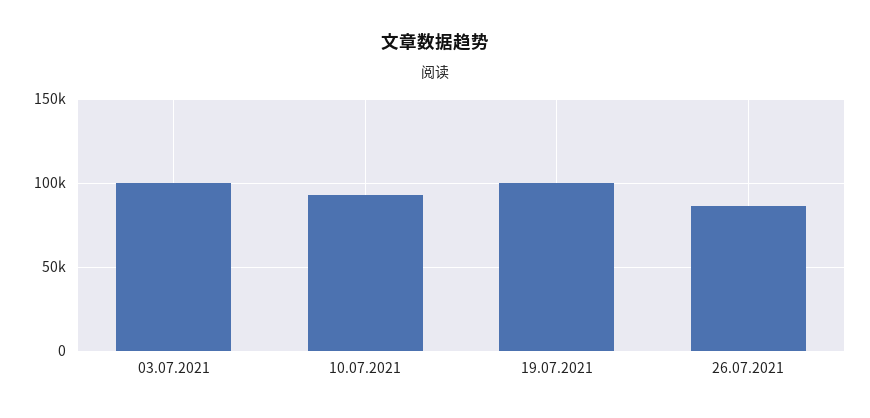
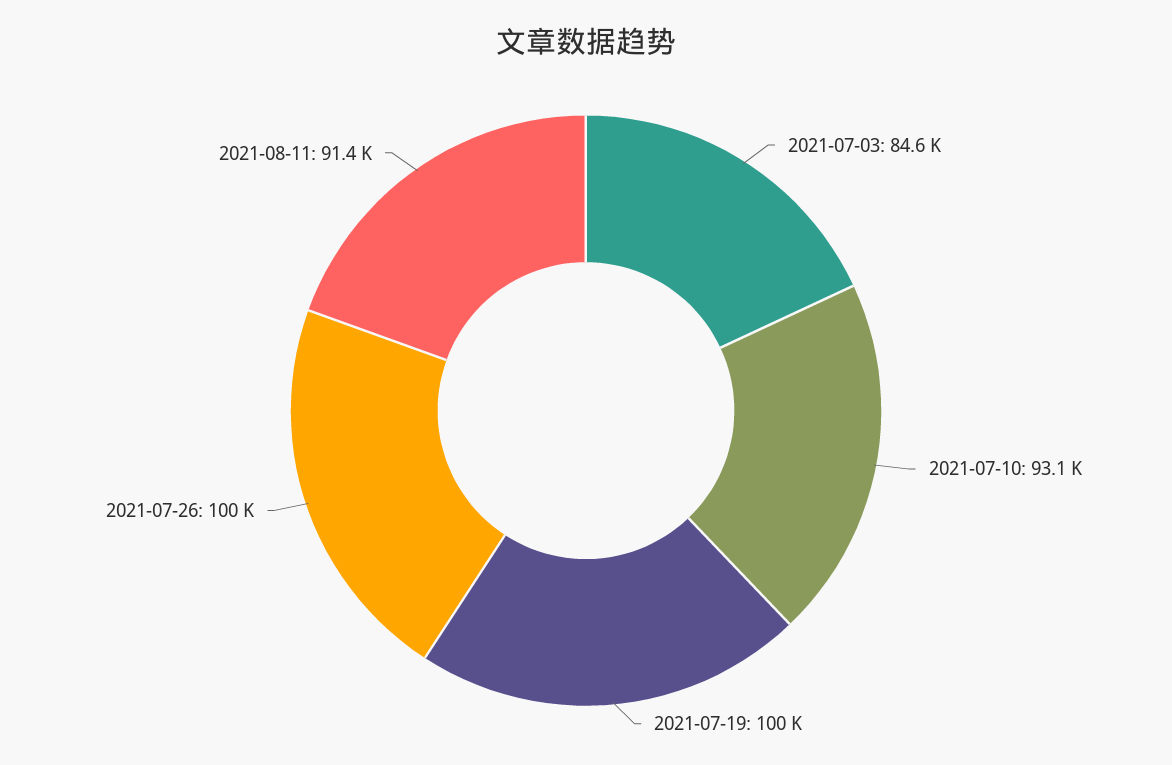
03.07.2021: 100000 -> 84600
26.07.2021: 85000 -> 100000
2021-08-11: none -> 91400

